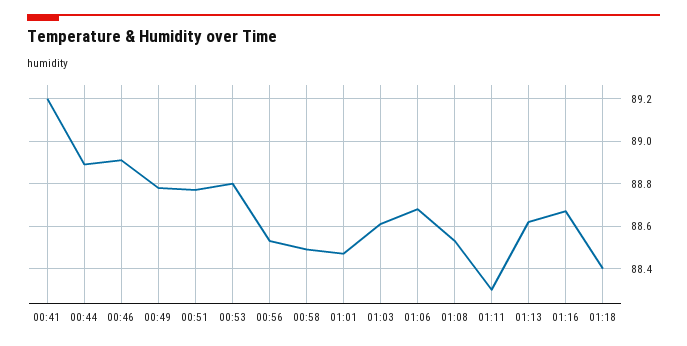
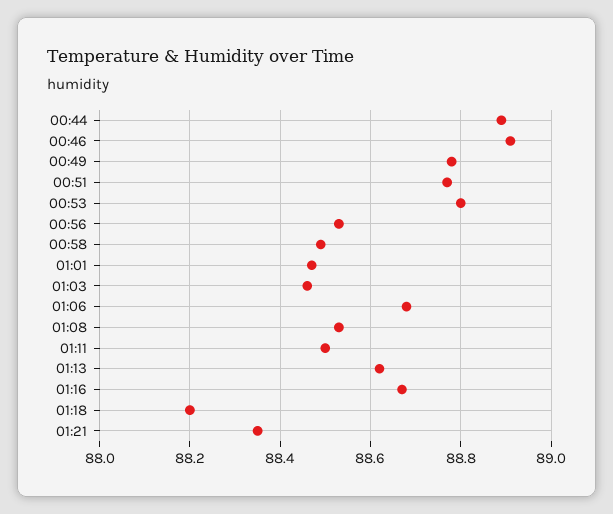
00:41: 89.2 -> none
01:03: 88.6 -> 88.45
01:11: 88.3 -> 88.5
01:18: 88.4 -> 88.2
01:21: none -> 88.35

